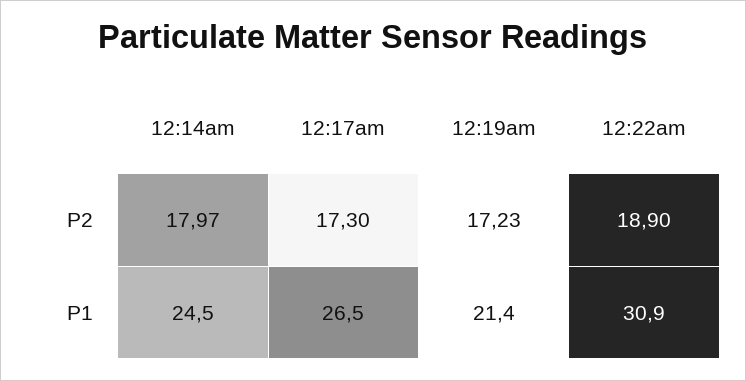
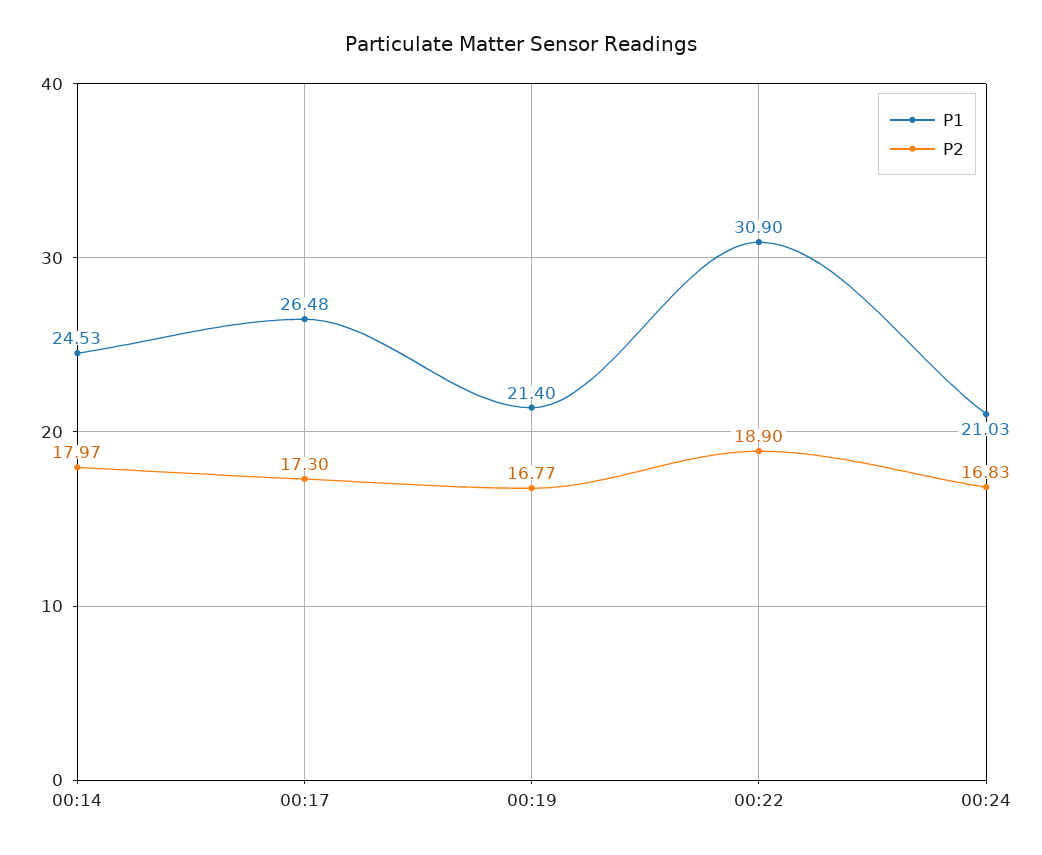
P2, 12:19am: 17.23 -> 16.77
P1, 00:24: none -> 21.03
P2, 00:24: none -> 16.83

